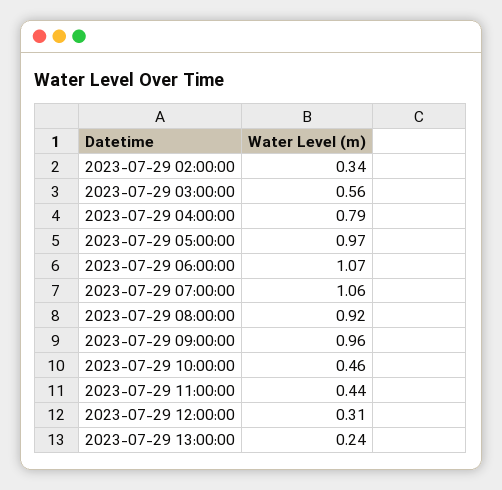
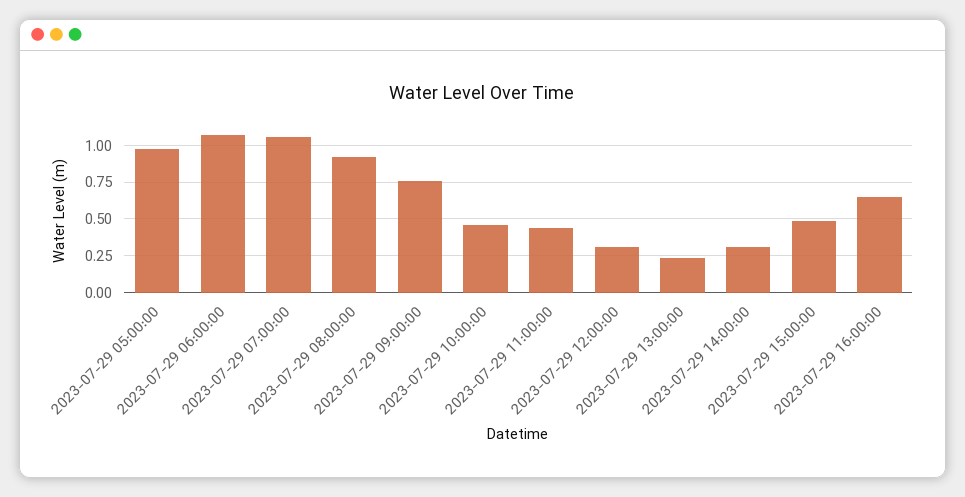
2023-07-29 02:00:00: 0.34 -> none
2023-07-29 03:00:00: 0.56 -> none
2023-07-29 04:00:00: 0.79 -> none
2023-07-29 09:00:00: 0.96 -> 0.75
2023-07-29 14:00:00: none -> 0.3
2023-07-29 15:00:00: none -> 0.5
2023-07-29 16:00:00: none -> 0.65

